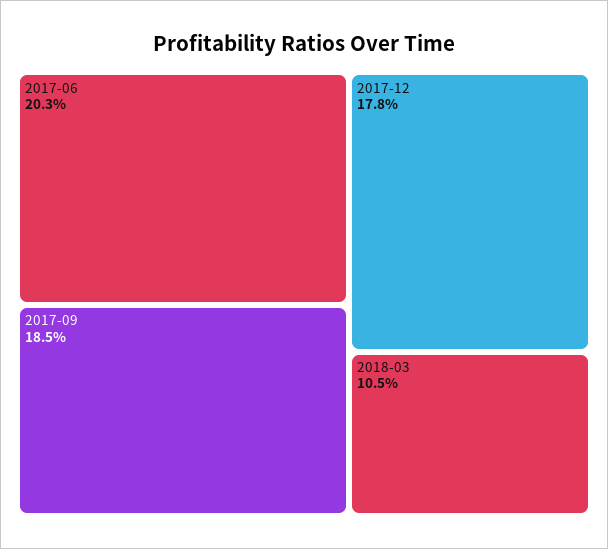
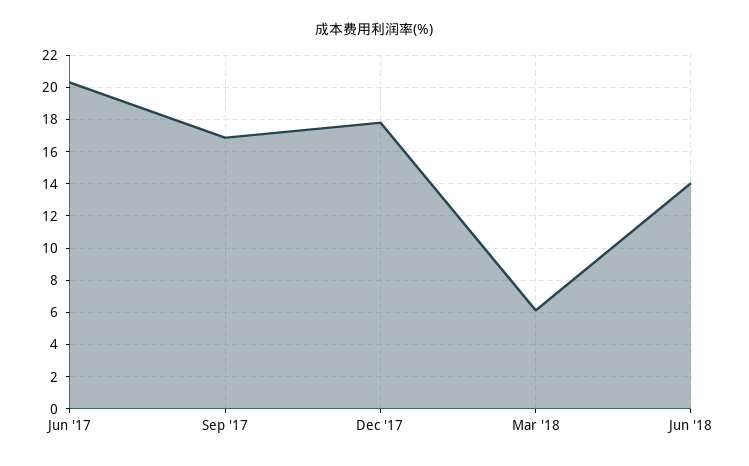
2017-09: 18.5 -> 17
2018-03: 10.5 -> 6
Jun '18: none -> 14

